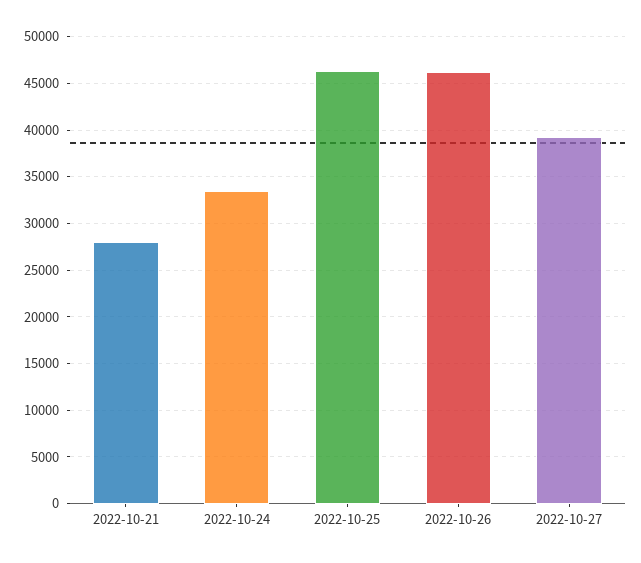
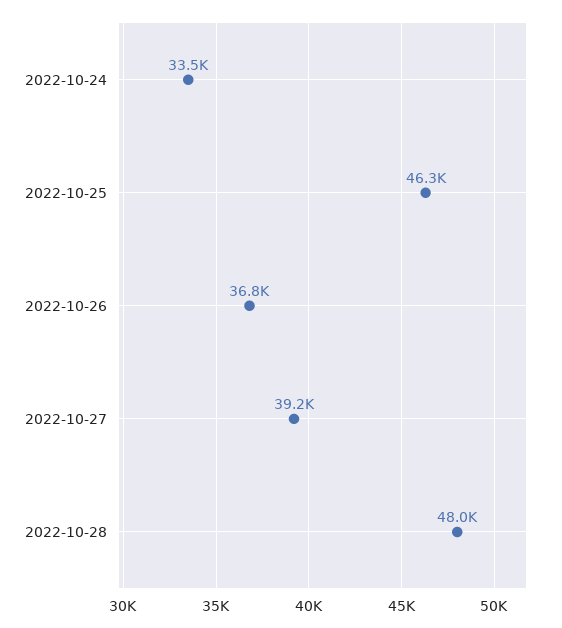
2022-10-21: 28000 -> none
2022-10-26: 46000 -> 36800
2022-10-28: none -> 48000

